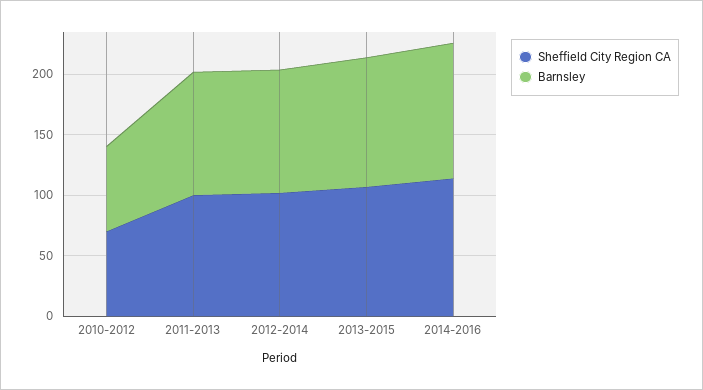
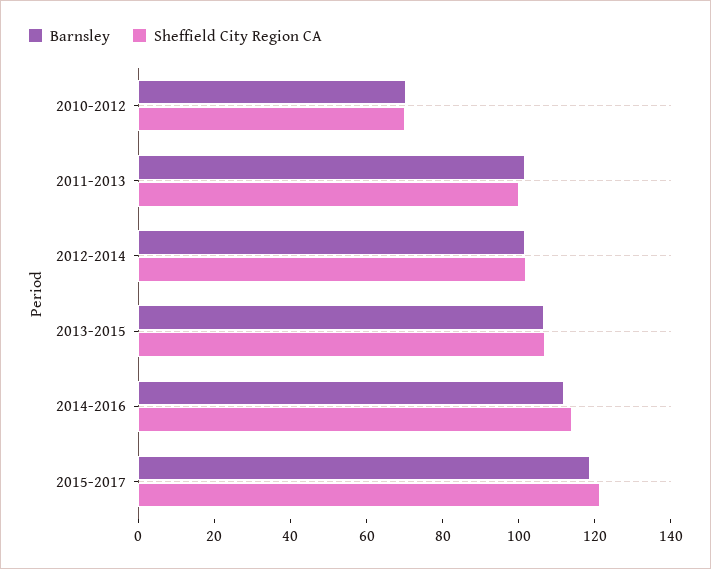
Barnsley, 2015-2017: none -> 120
Sheffield City Region CA, 2015-2017: none -> 120

